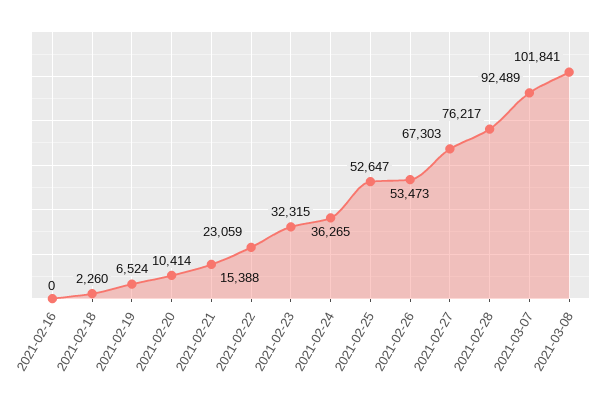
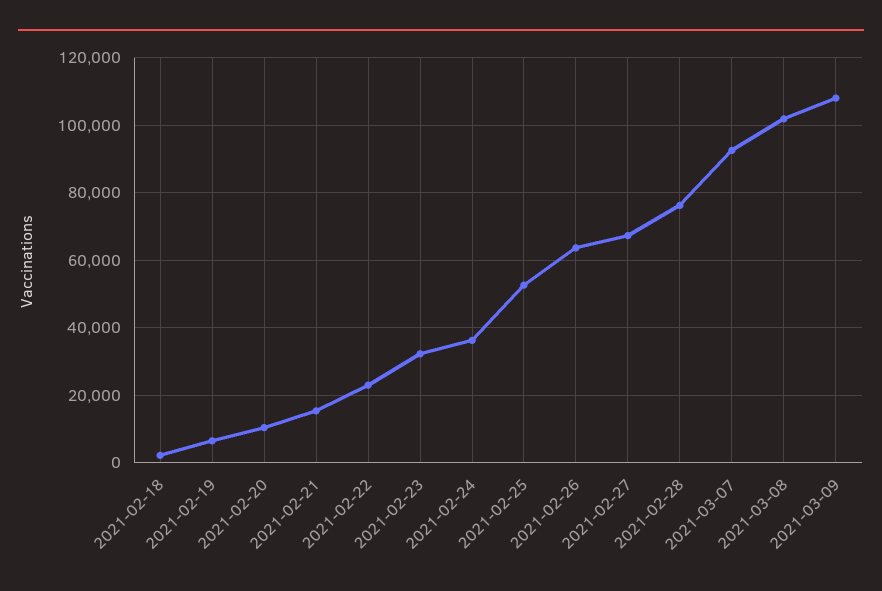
2021-02-16: 0 -> none
2021-02-26: 53473 -> 64000
2021-03-09: none -> 108000

